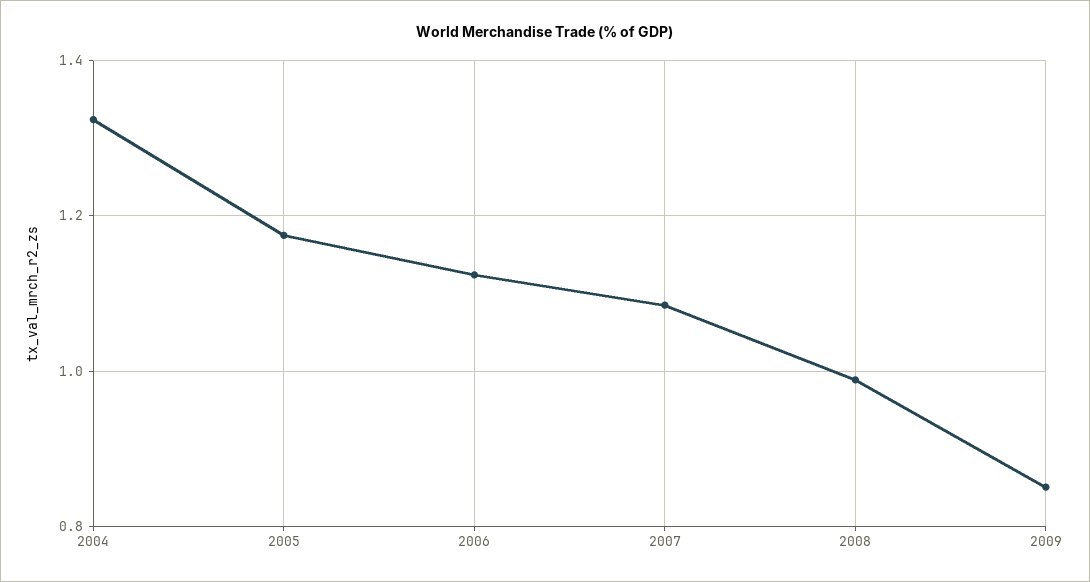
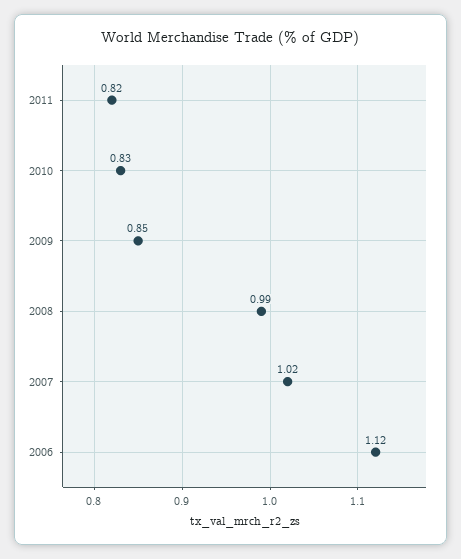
2004: 1.32 -> none
2005: 1.18 -> none
2007: 1.08 -> 1.02
2011: none -> 0.82
2010: none -> 0.83

